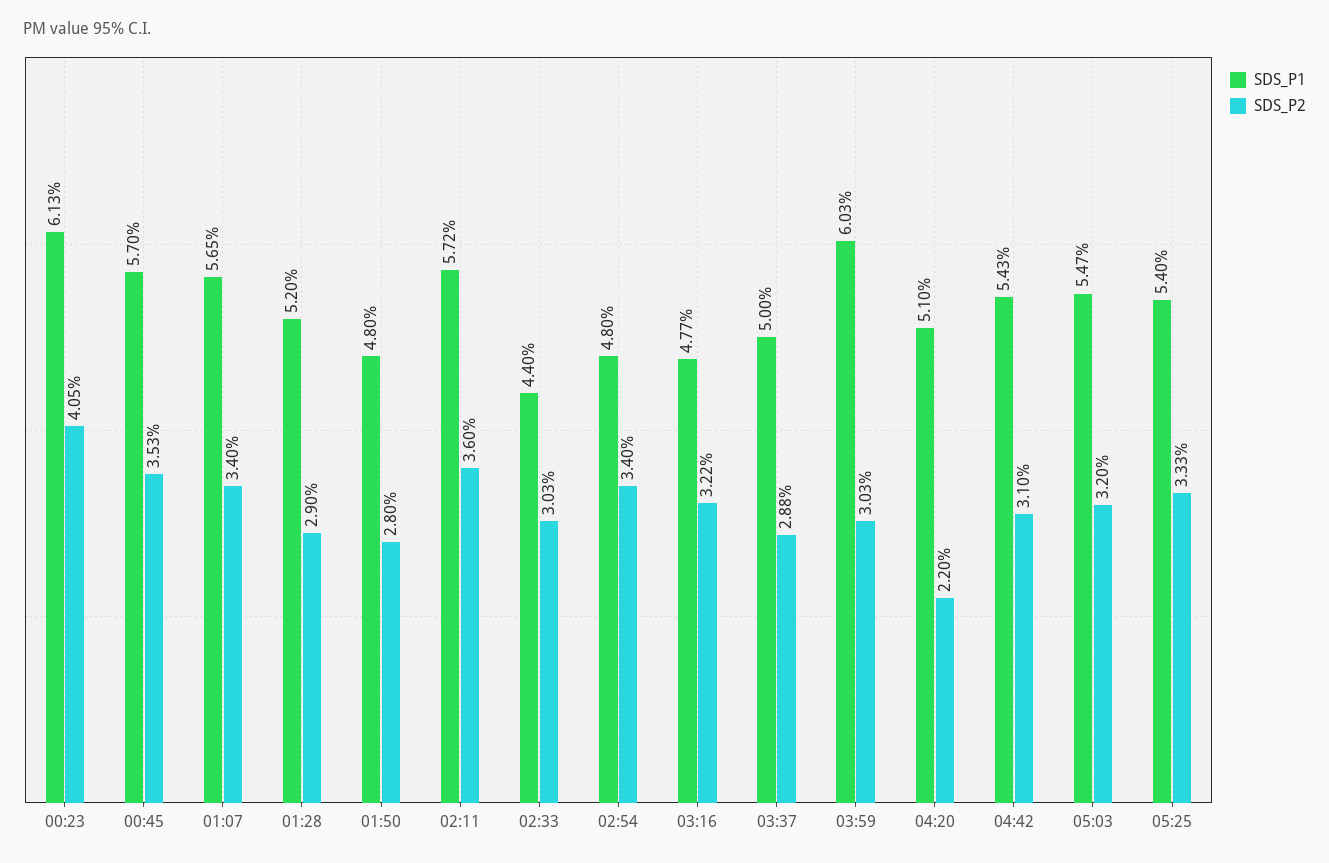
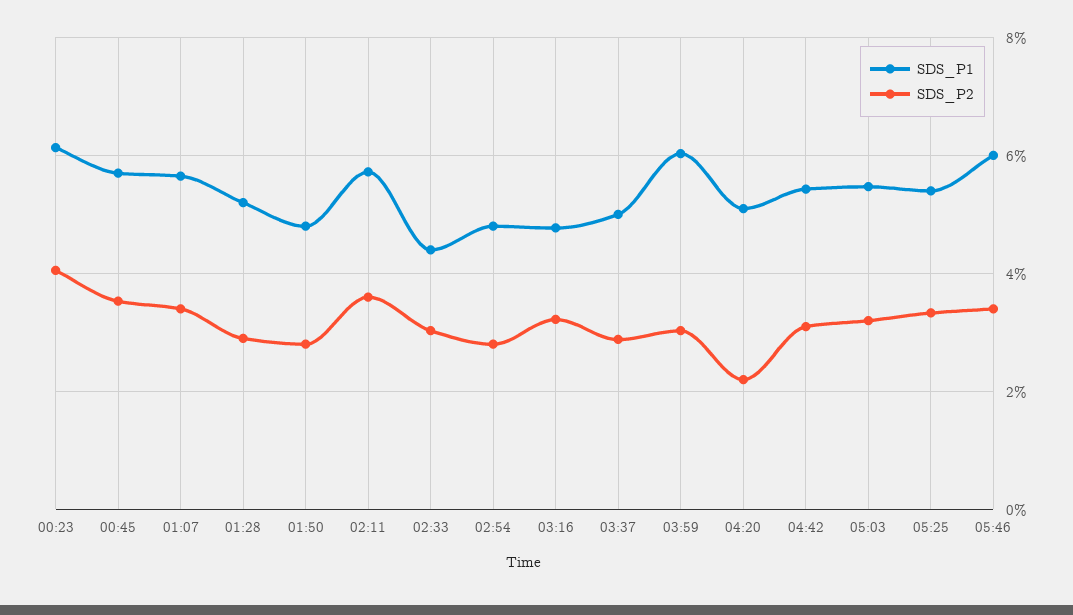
SDS_P2, 02:54: 3.4 -> 2.8
SDS_P1, 05:46: none -> 6
SDS_P2, 05:46: none -> 3.4

